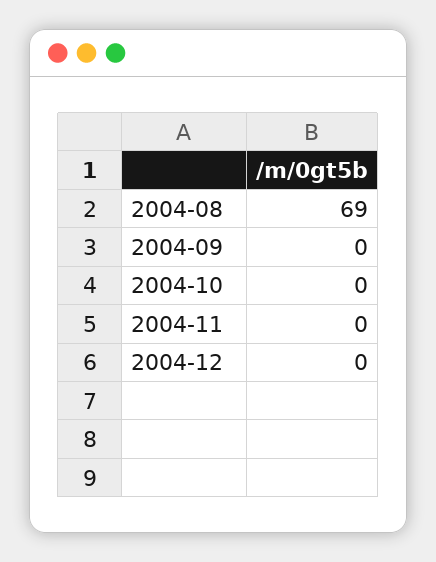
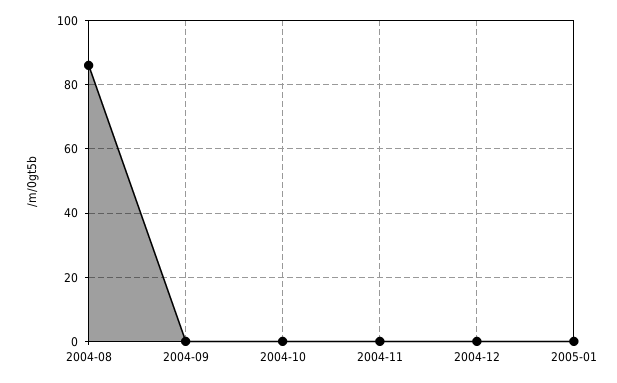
2004-08: 69 -> 85
2005-01: none -> 0

